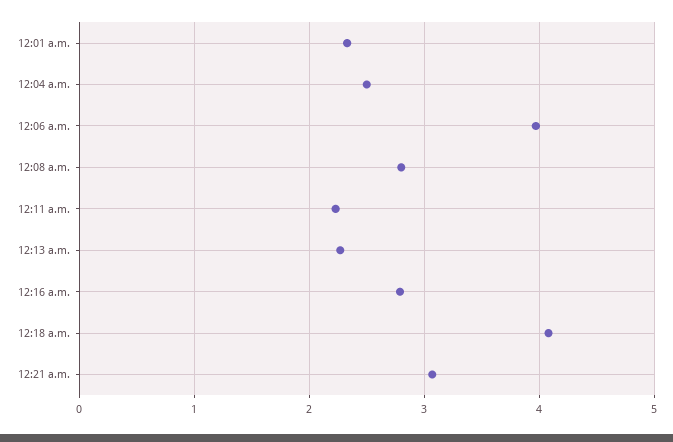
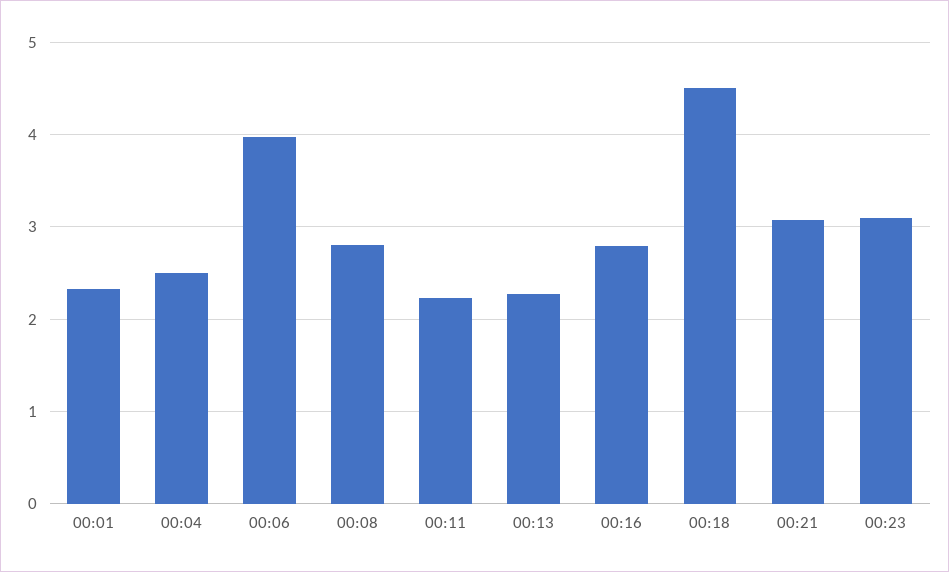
12:18 a.m.: 4.1 -> 4.5
00:23: none -> 3.1

